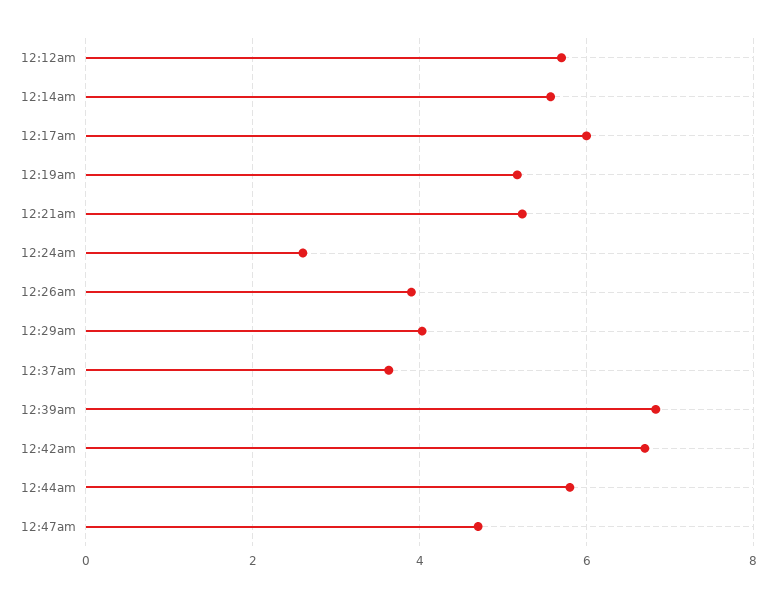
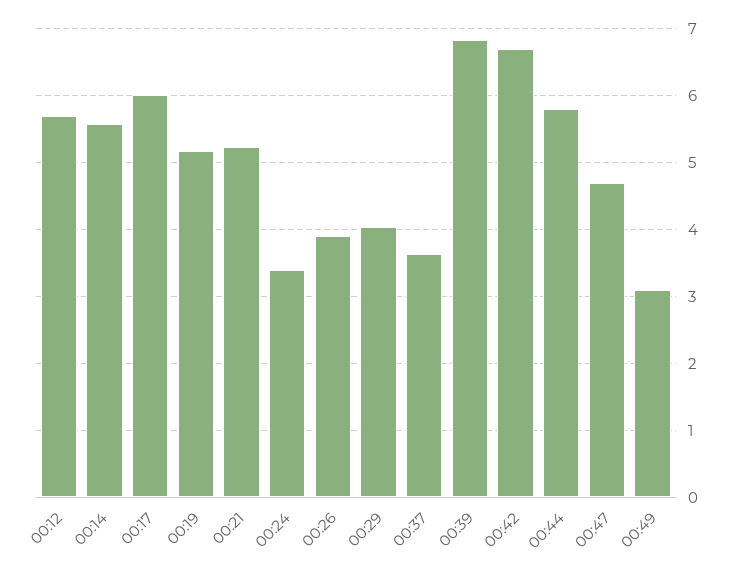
12:24am: 2.6 -> 3.4
00:49: none -> 3.1

